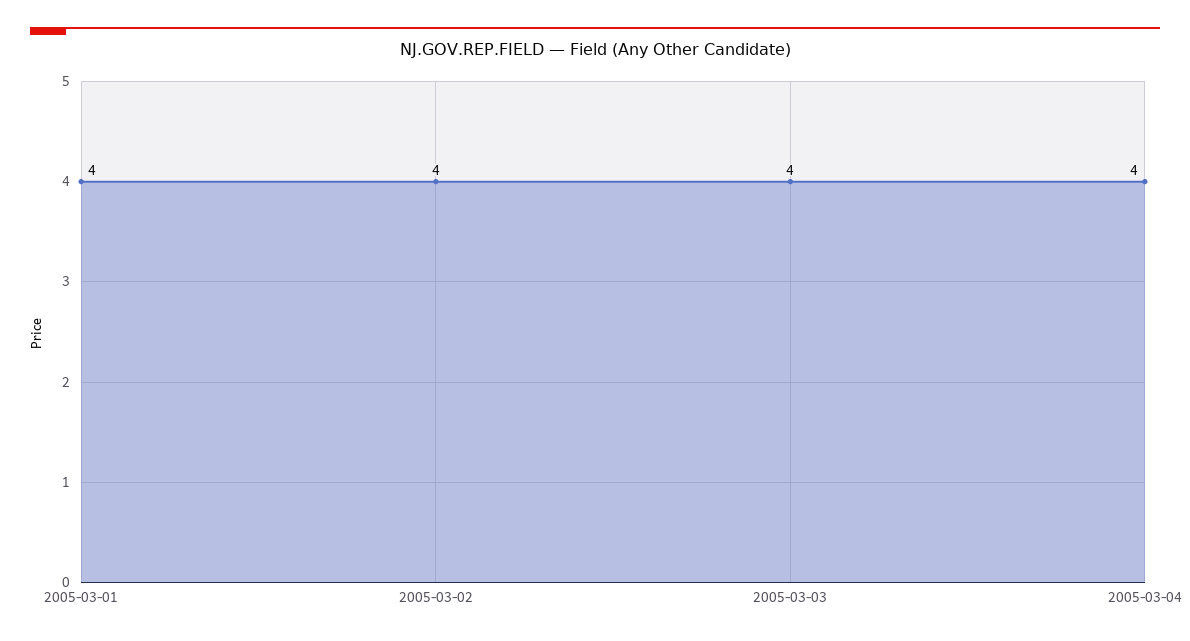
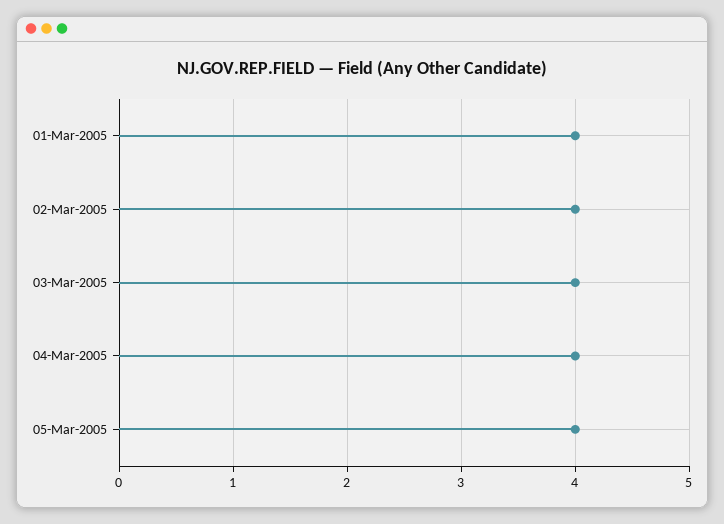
05-Mar-2005: none -> 4

